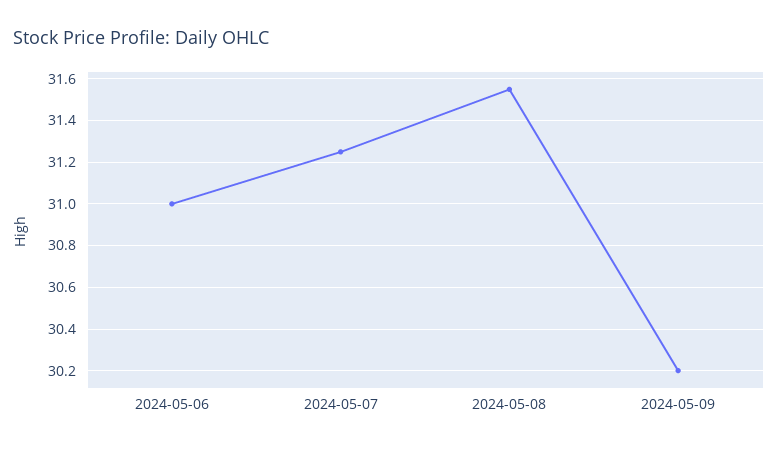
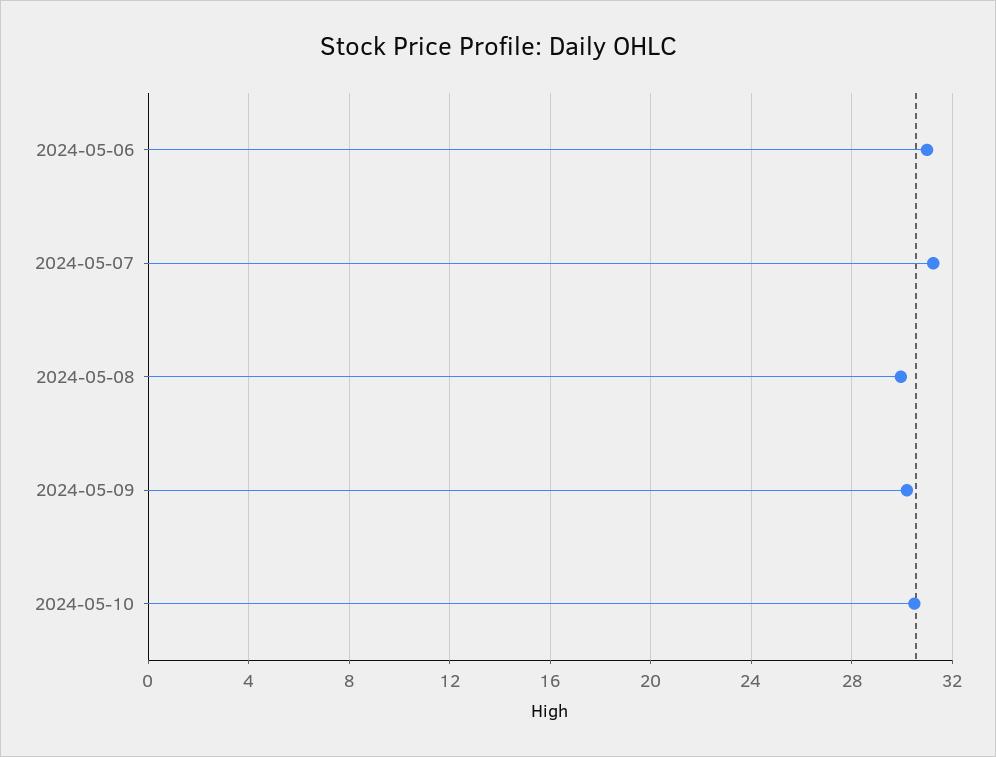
2024-05-08: 31.55 -> 30
2024-05-10: none -> 30.5

